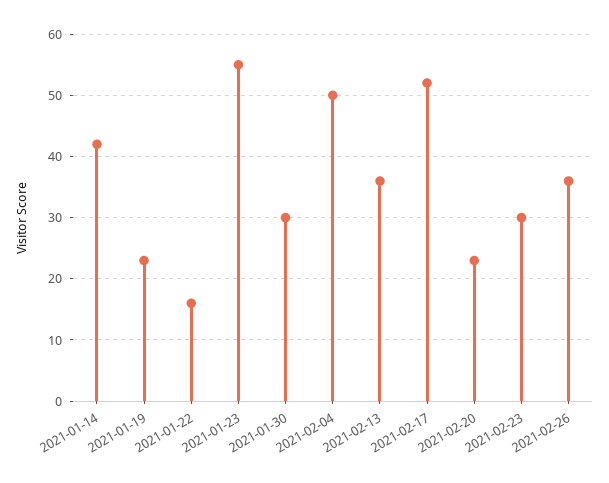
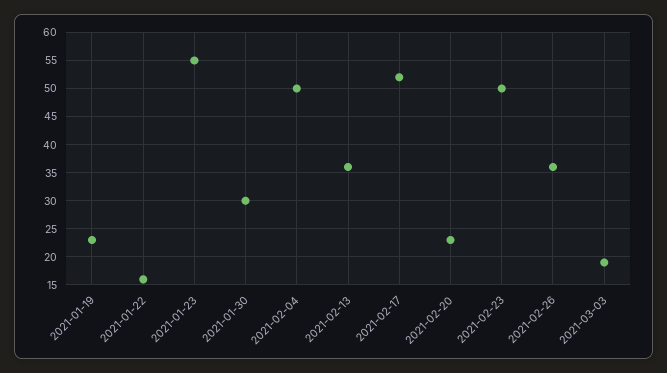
2021-01-14: 42 -> none
2021-02-23: 30 -> 50
2021-03-03: none -> 20

